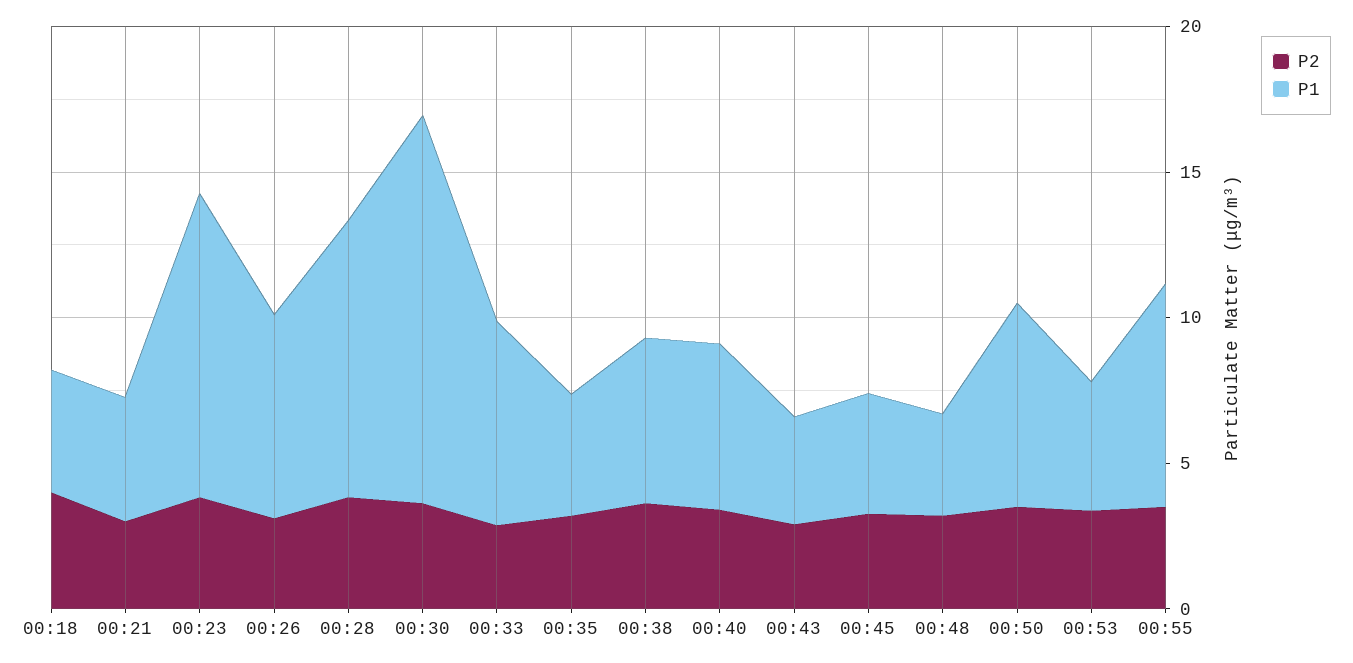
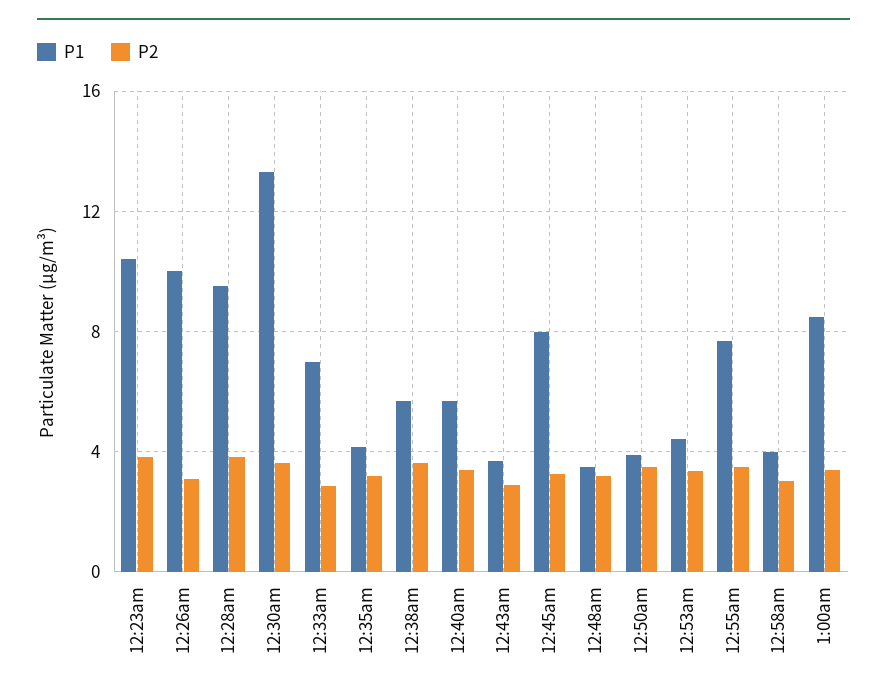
P2, 00:18: 4 -> none
P1, 00:18: 4 -> none
P2, 00:21: 3 -> none
P1, 00:21: 4 -> none
P1, 00:26: 7 -> 10
P1, 00:45: 4 -> 8
P1, 00:50: 7 -> 4
P1, 12:58am: none -> 4
P2, 12:58am: none -> 3
P1, 1:00am: none -> 8.5
P2, 1:00am: none -> 3.5

